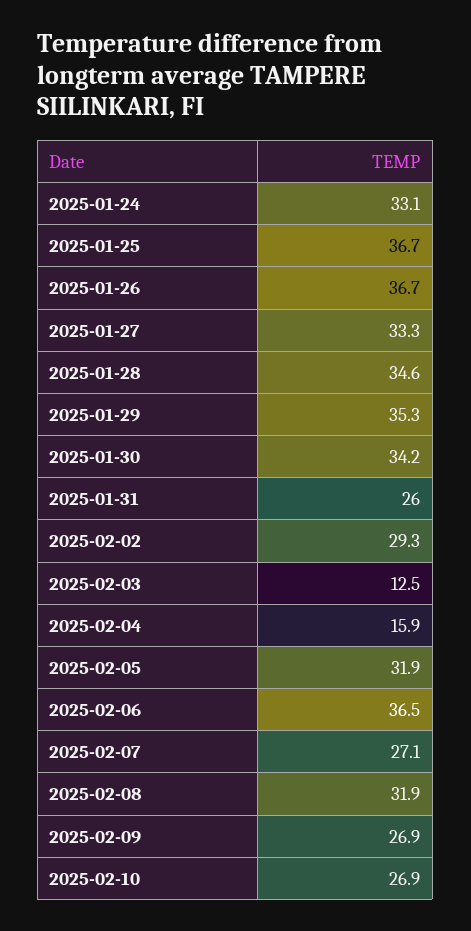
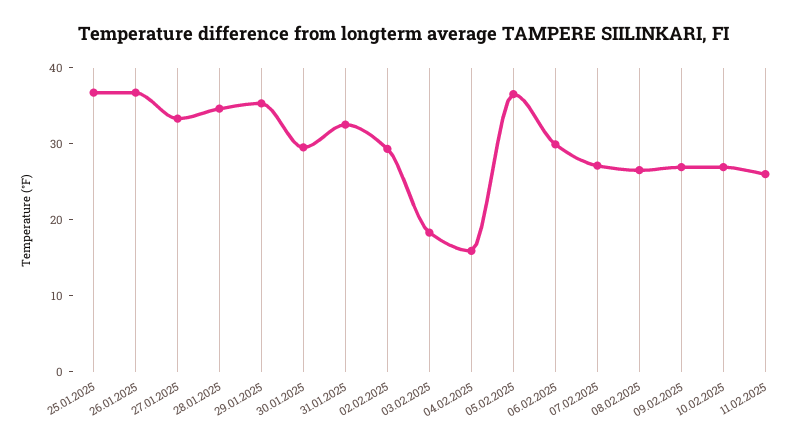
2025-01-24: 33.1 -> none
2025-01-30: 34.2 -> 30
2025-01-31: 26 -> 32
2025-02-03: 12.5 -> 18
2025-02-05: 31.9 -> 36
2025-02-06: 36.5 -> 30
2025-02-08: 31.9 -> 26
11.02.2025: none -> 26

